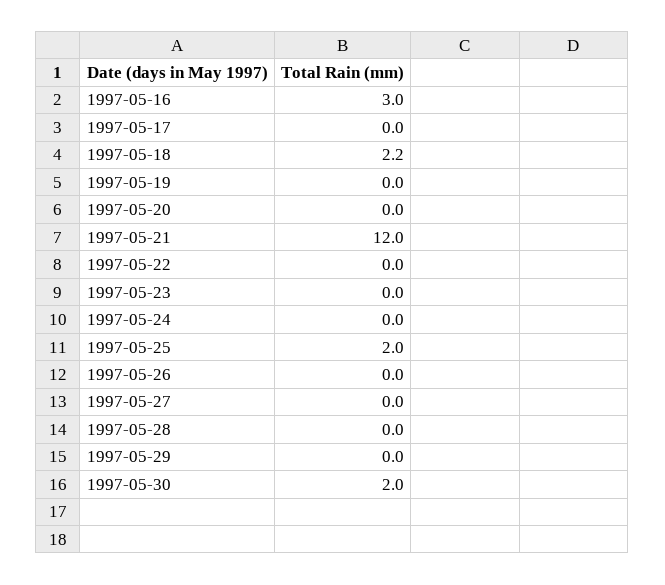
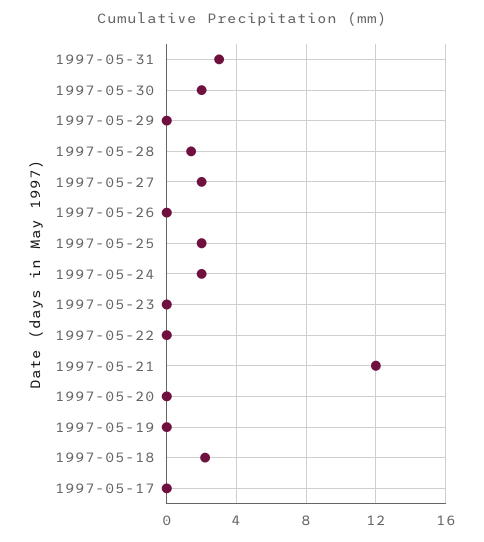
1997-05-16: 3 -> none
1997-05-24: 0 -> 2
1997-05-27: 0 -> 2
1997-05-28: 0 -> 1.5
1997-05-31: none -> 3

